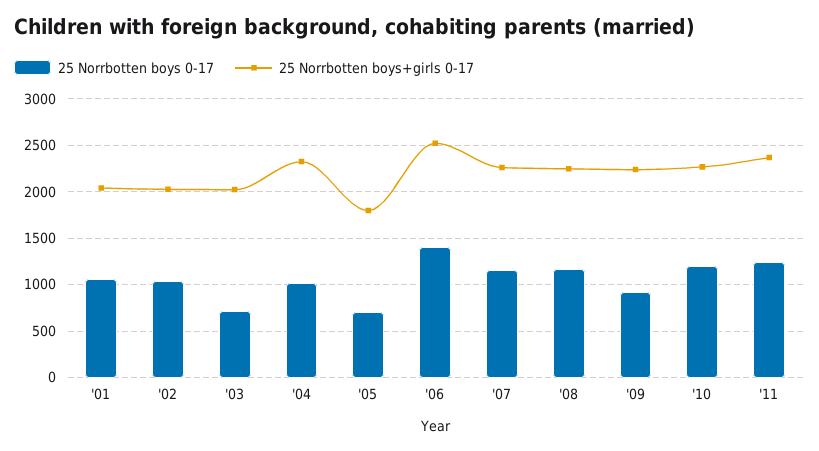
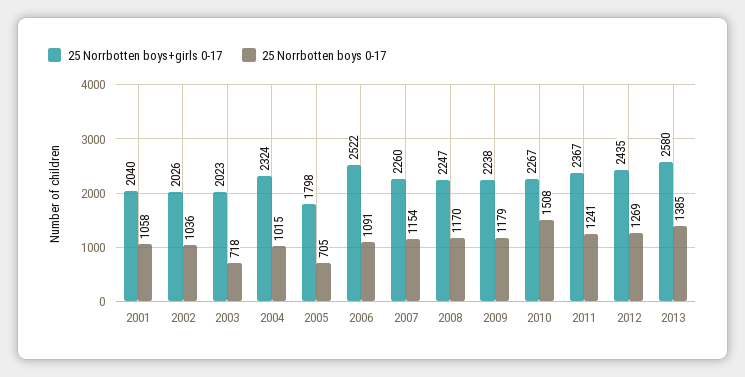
25 Norrbotten boys 0-17, '06: 1400 -> 1091
25 Norrbotten boys 0-17, '09: 900 -> 1179
25 Norrbotten boys 0-17, '10: 1200 -> 1508
25 Norrbotten boys+girls 0-17, 2012: none -> 2435
25 Norrbotten boys 0-17, 2012: none -> 1269
25 Norrbotten boys+girls 0-17, 2013: none -> 2580
25 Norrbotten boys 0-17, 2013: none -> 1385

